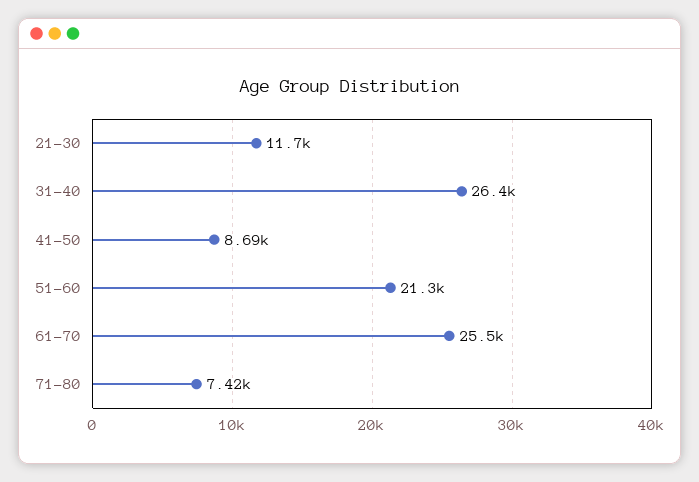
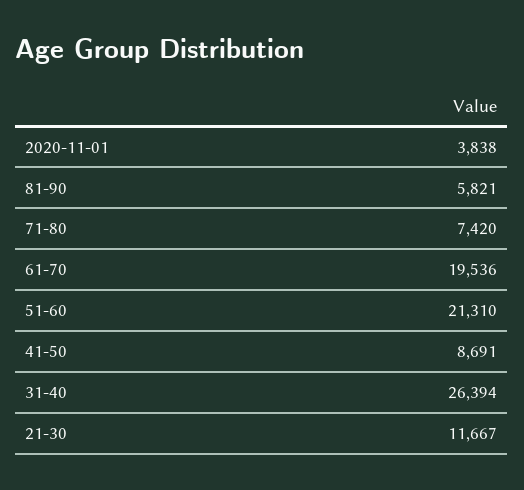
61-70: 25500 -> 19536
2020-11-01: none -> 3838
81-90: none -> 5821

